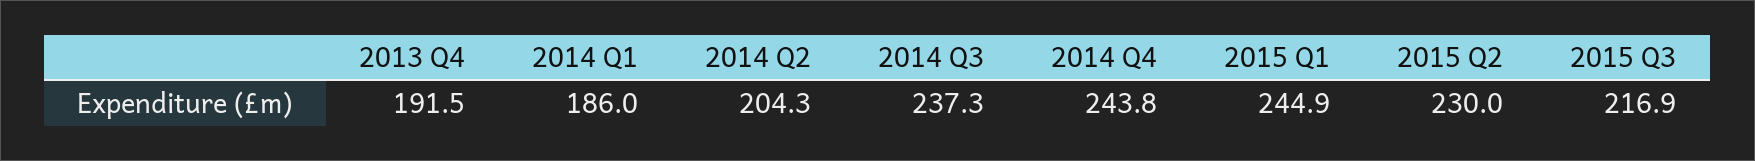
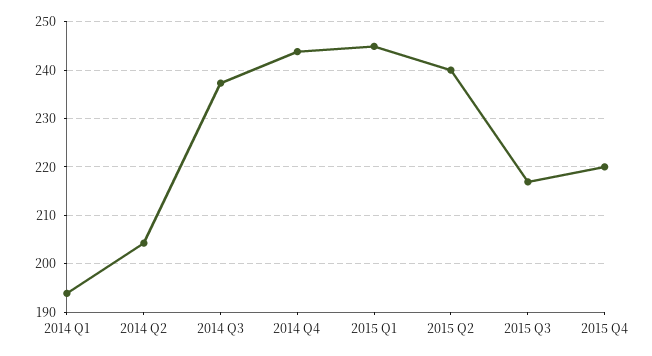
2013 Q4: 191.5 -> none
2014 Q1: 186 -> 194
2015 Q2: 230 -> 240
2015 Q4: none -> 220

